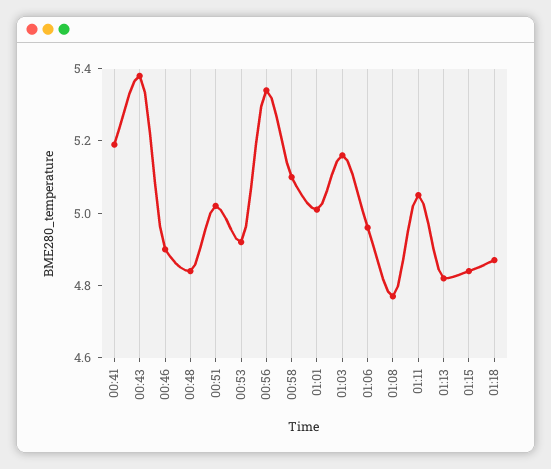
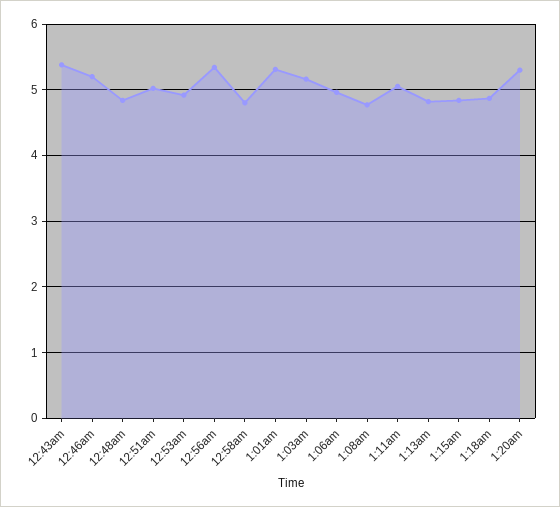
00:41: 5.2 -> none
00:46: 4.9 -> 5.2
00:58: 5.1 -> 4.8
01:01: 5 -> 5.3
1:20am: none -> 5.3

